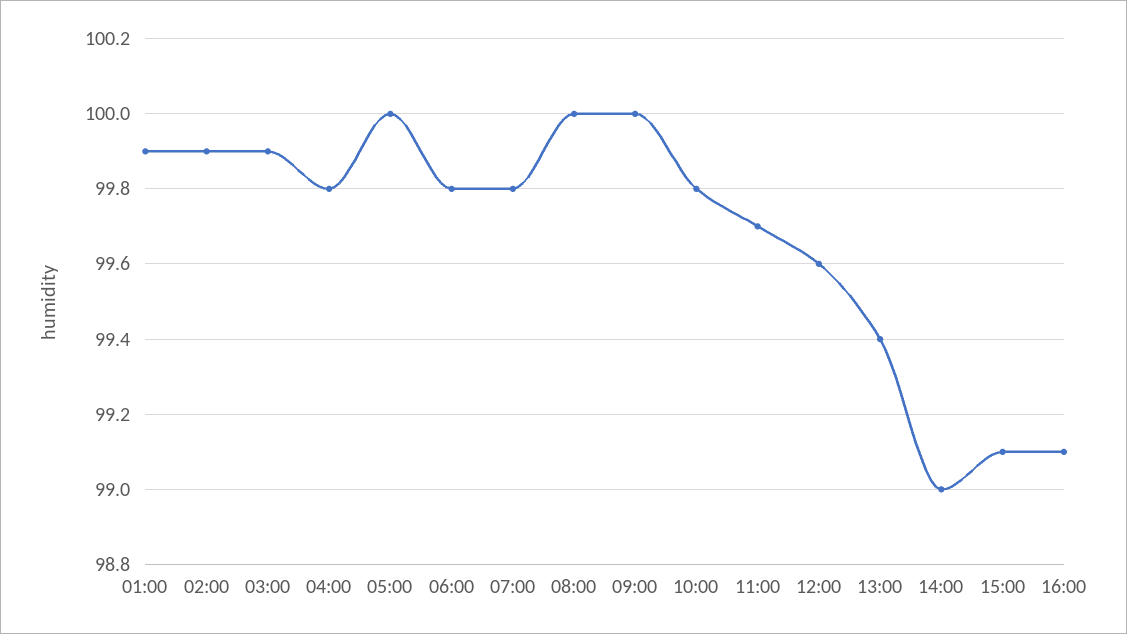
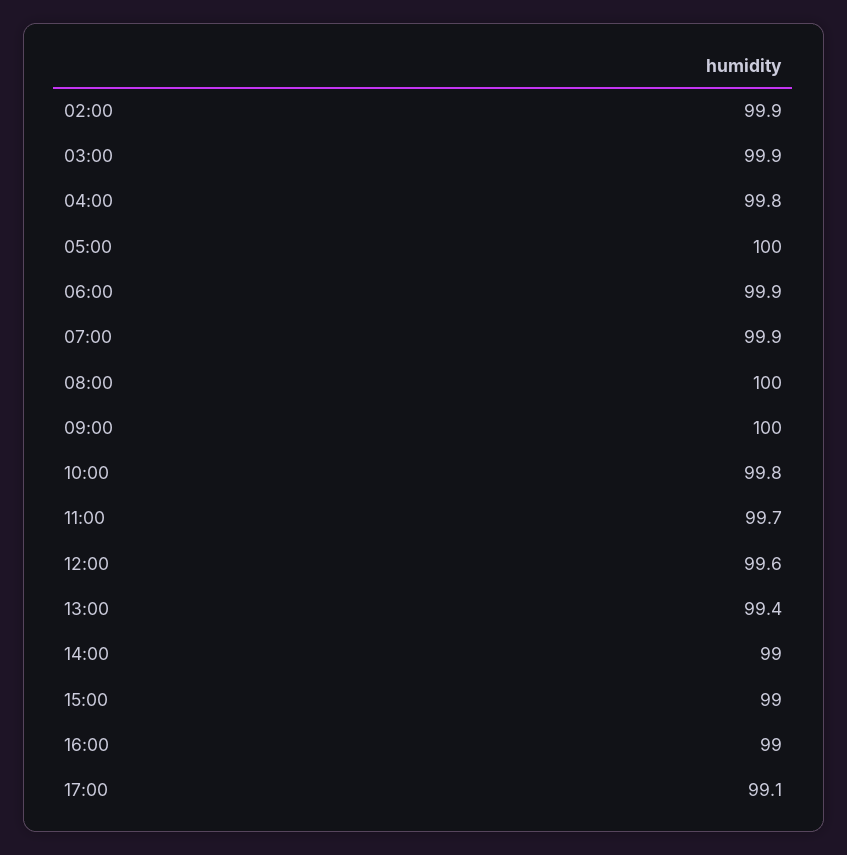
01:00: 99.9 -> none
06:00: 99.8 -> 99.9
07:00: 99.8 -> 99.9
15:00: 99.1 -> 99
16:00: 99.1 -> 99
17:00: none -> 99.1

